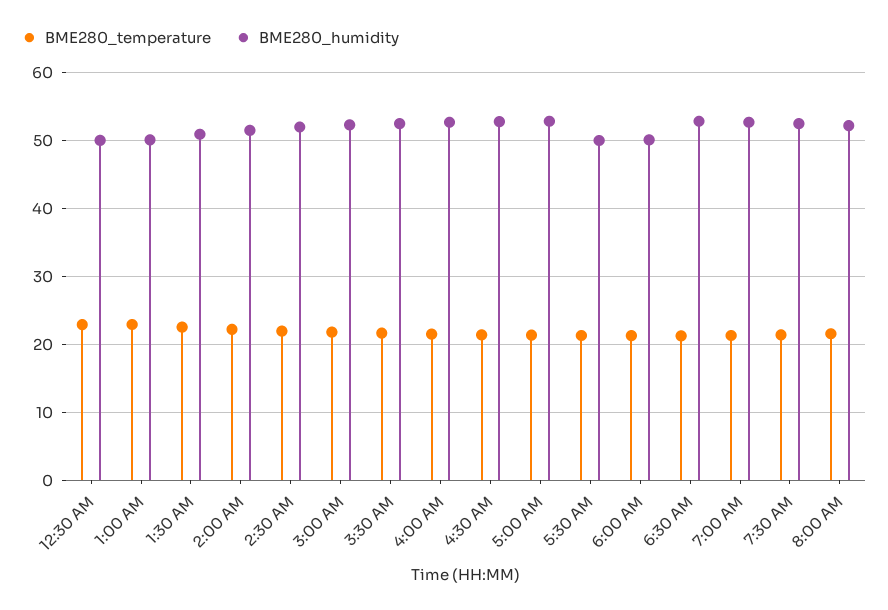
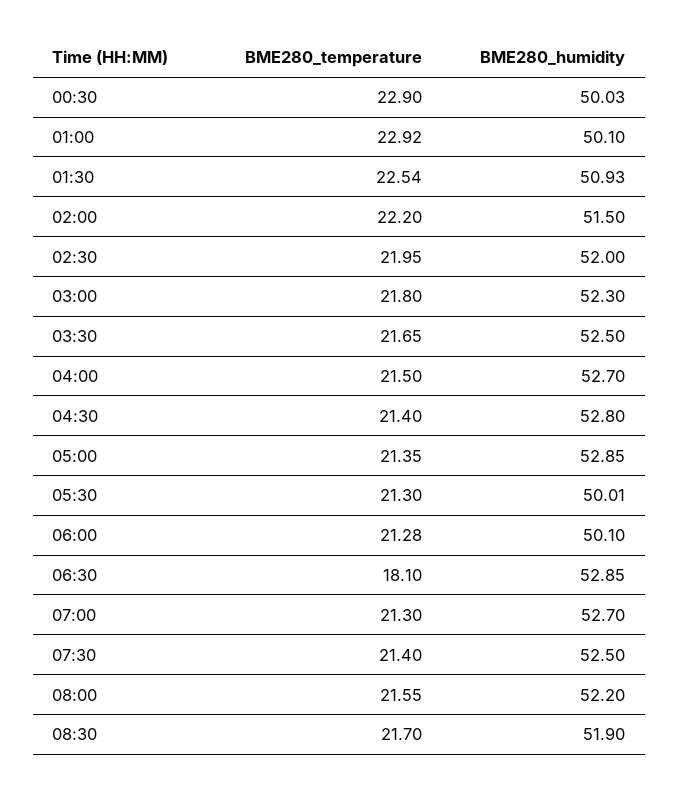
BME280_temperature, 6:30 AM: 21 -> 18.1
BME280_temperature, 08:30: none -> 21.7
BME280_humidity, 08:30: none -> 51.9

